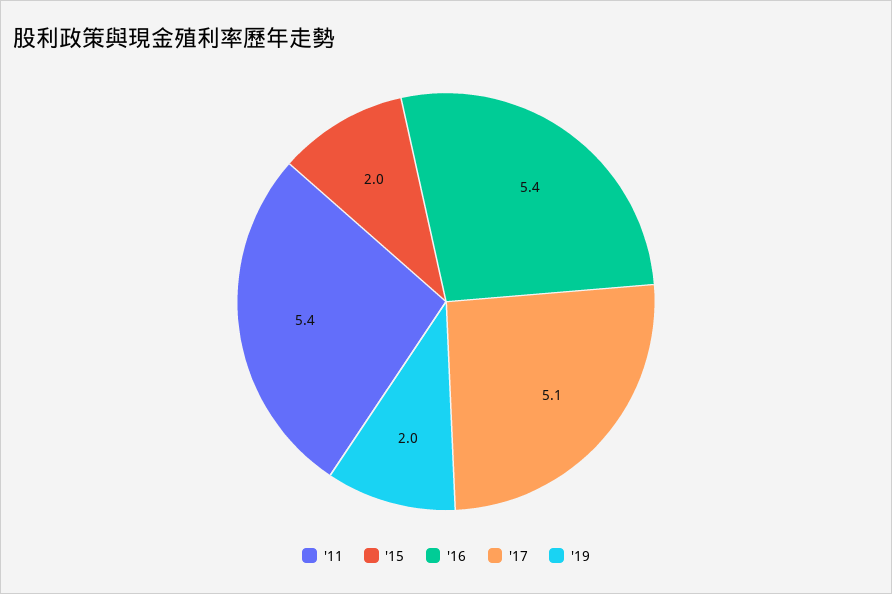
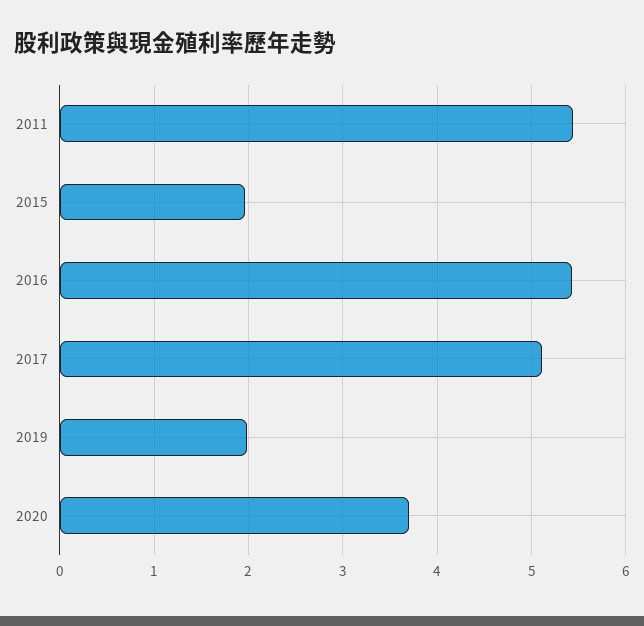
2020: none -> 3.7

